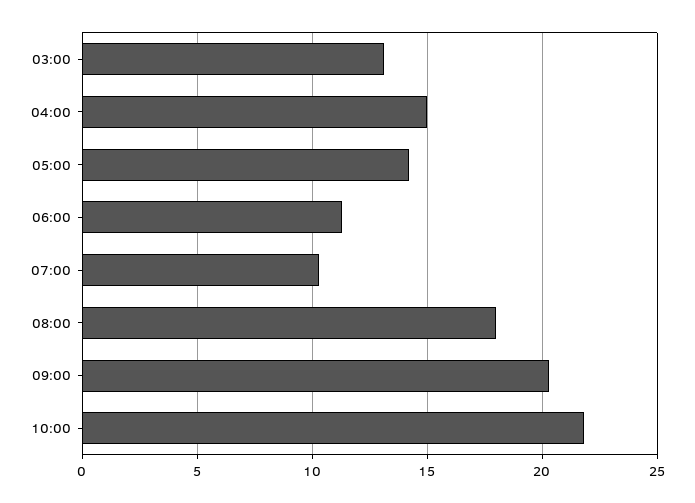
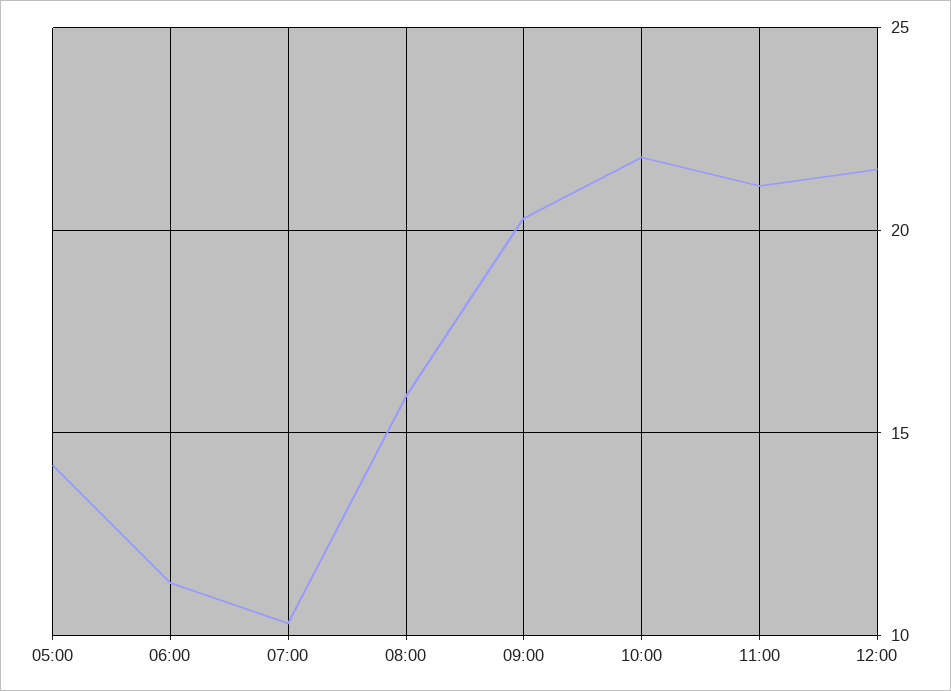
03:00: 13 -> none
04:00: 15 -> none
08:00: 18 -> 16
11:00: none -> 21
12:00: none -> 21.5

